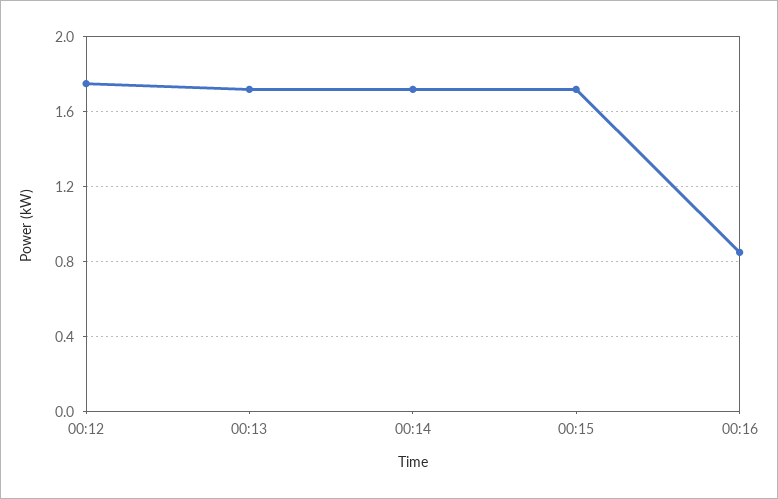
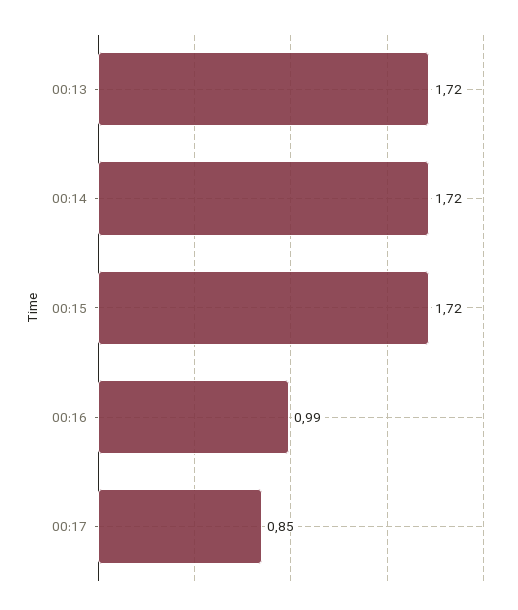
00:12: 1.75 -> none
00:16: 0.85 -> 0.99
00:17: none -> 0.85

